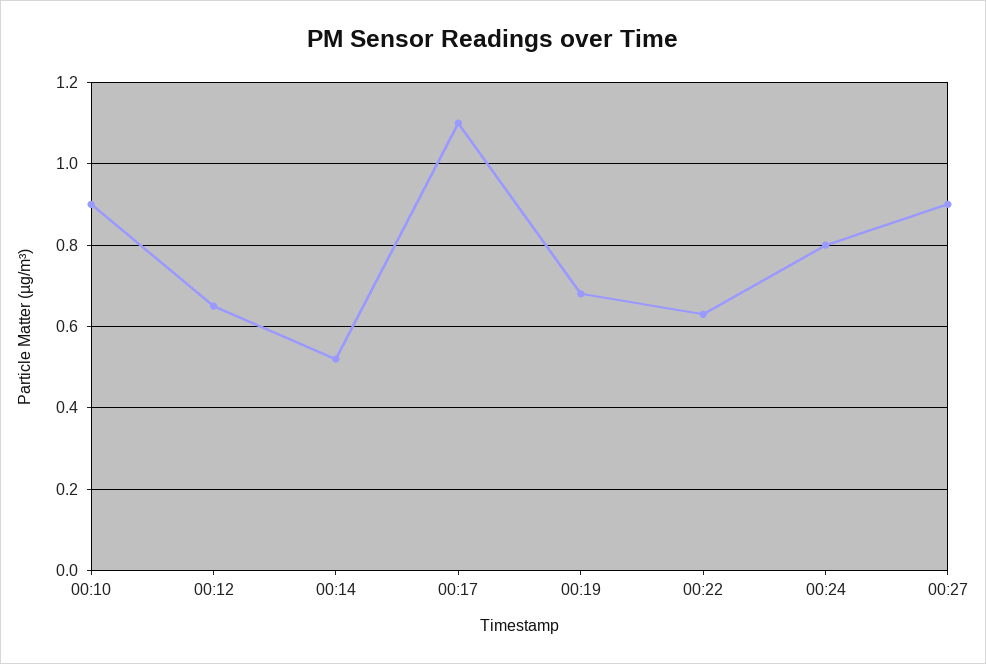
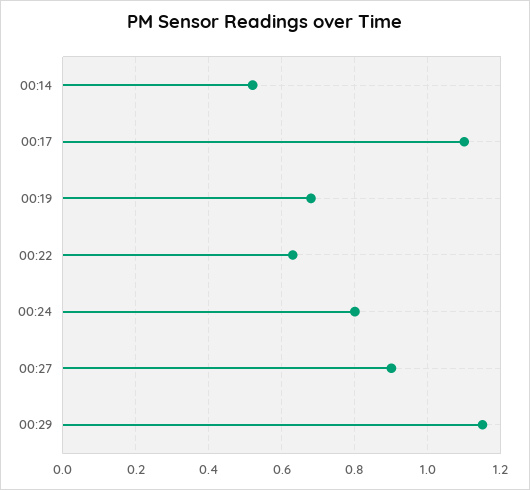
00:10: 0.9 -> none
00:12: 0.65 -> none
00:29: none -> 1.15

